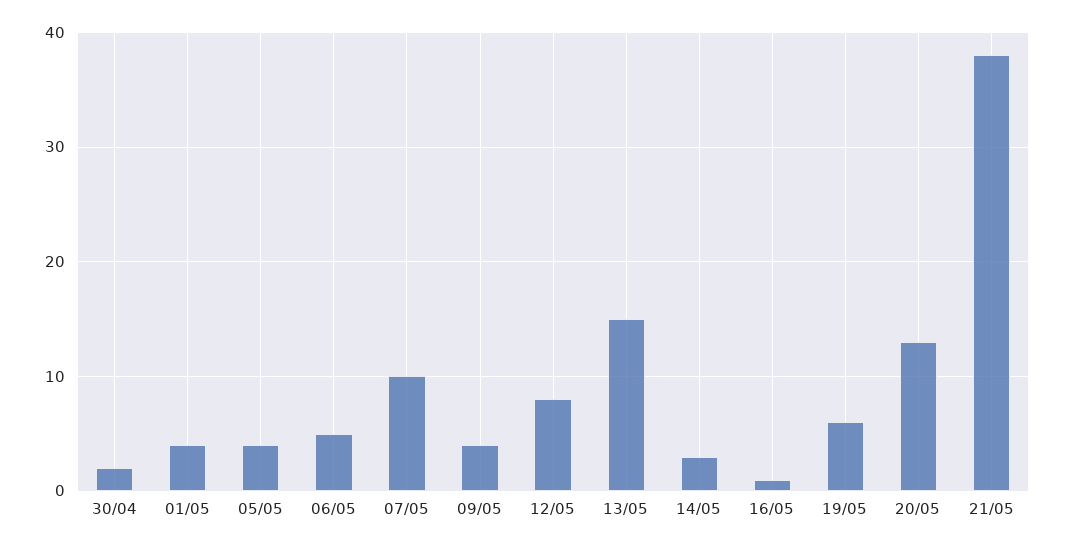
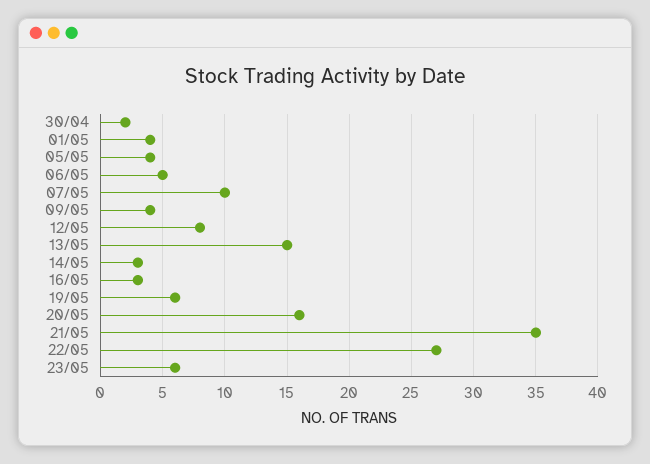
16/05: 1 -> 3
20/05: 13 -> 16
21/05: 38 -> 35
22/05: none -> 27
23/05: none -> 6

